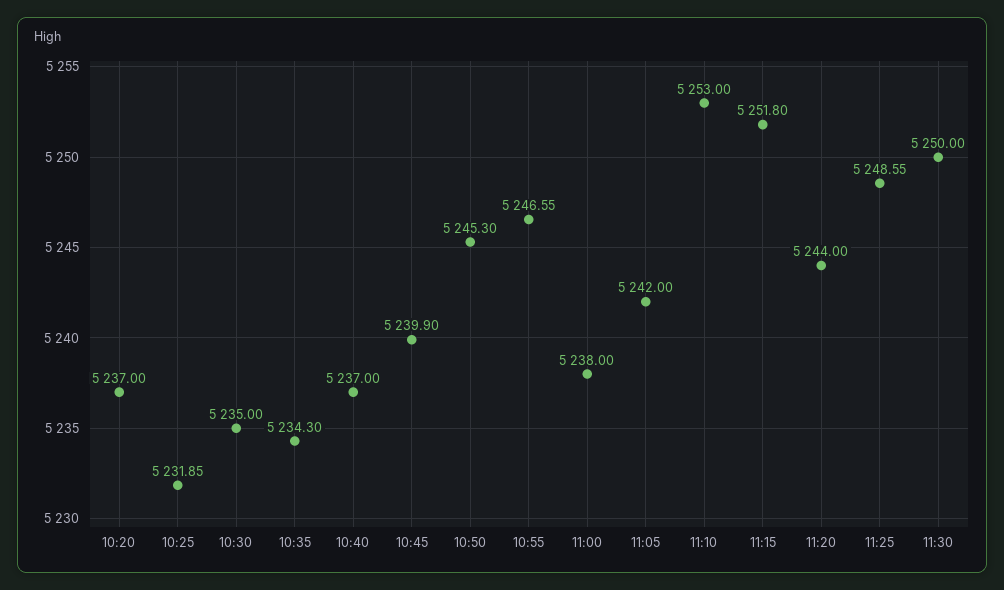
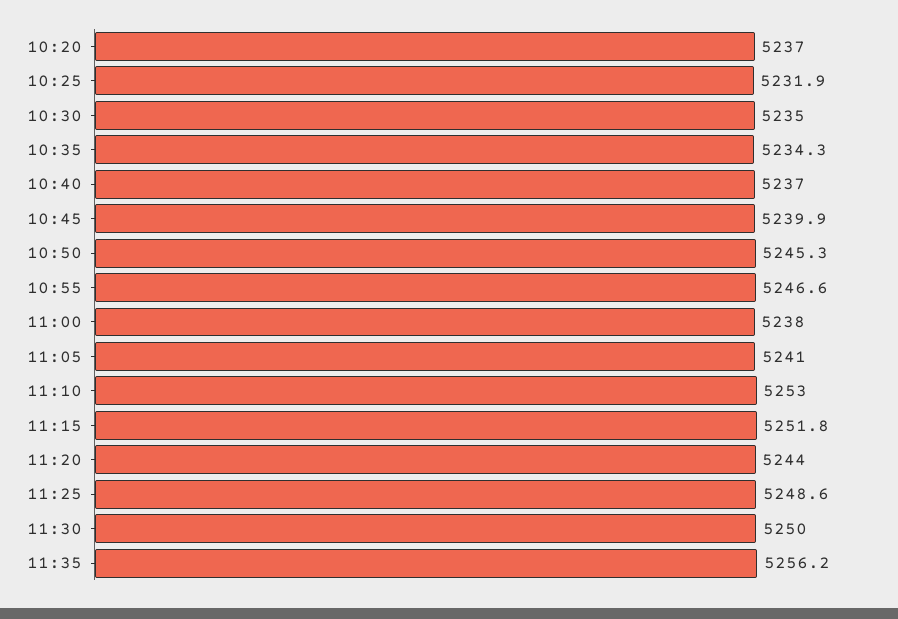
11:05: 5242 -> 5241
11:35: none -> 5256.2

